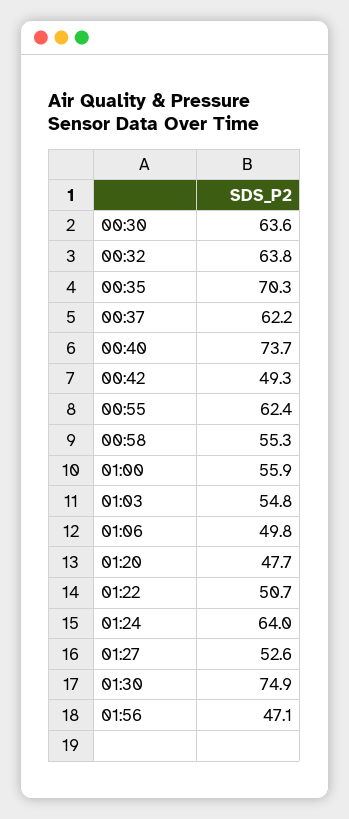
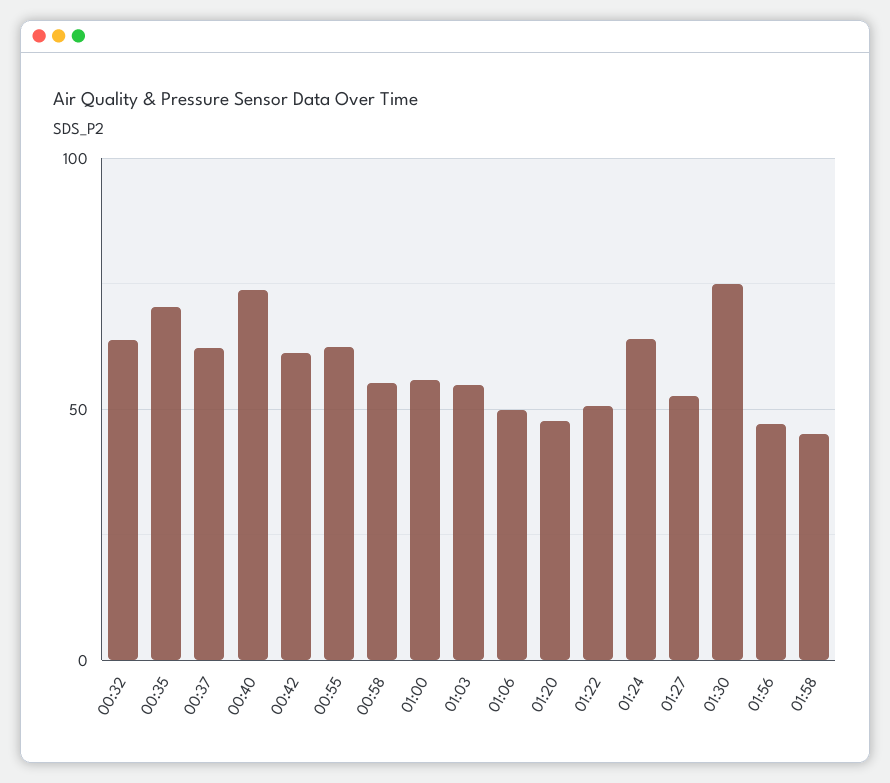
00:30: 63.6 -> none
00:42: 49.3 -> 60
01:58: none -> 45

